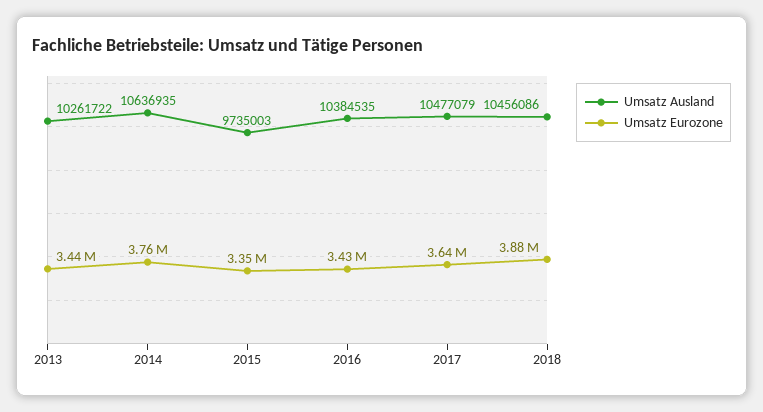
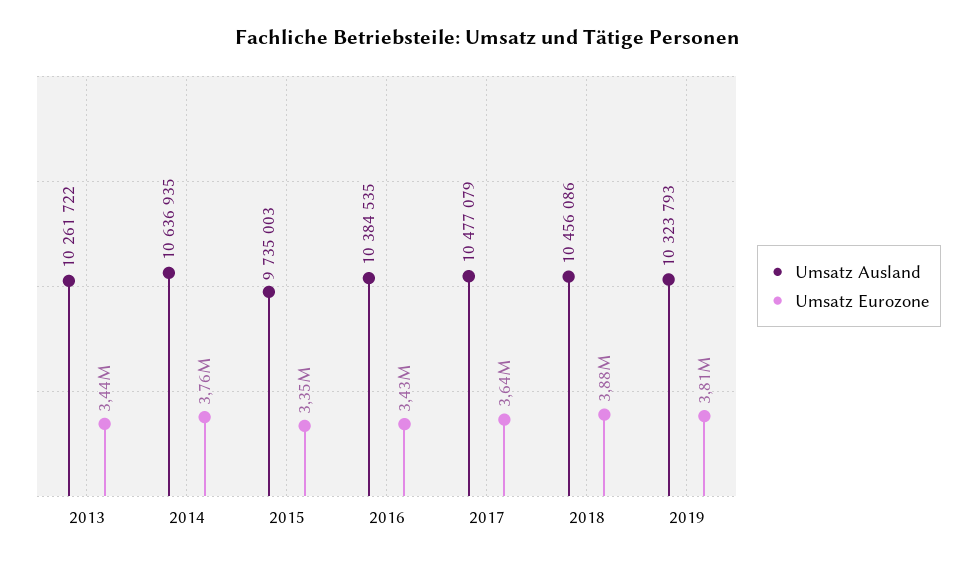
Umsatz Ausland, 2019: none -> 10323793
Umsatz Eurozone, 2019: none -> 3810000

